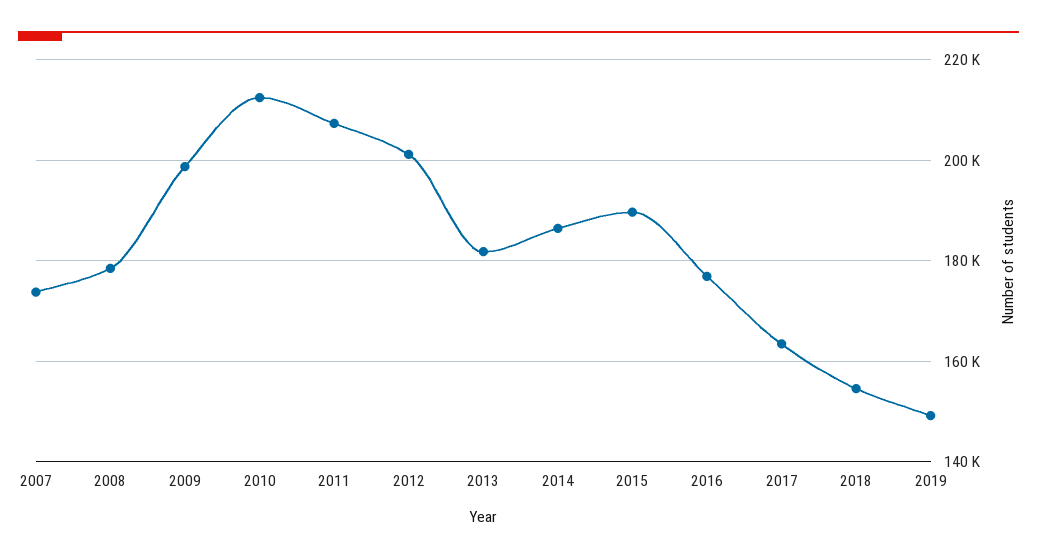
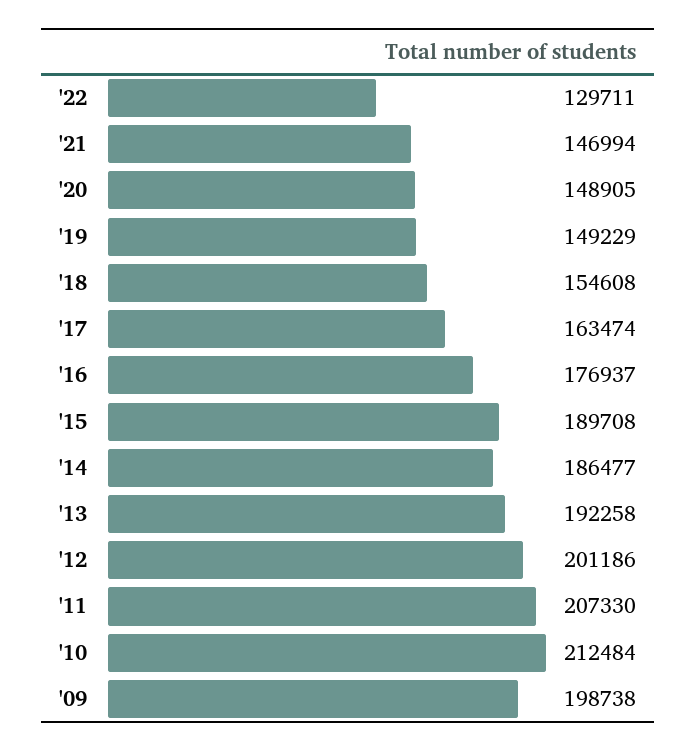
2007: 174000 -> none
2008: 178000 -> none
2013: 182000 -> 192258
'22: none -> 129711
'21: none -> 146994
'20: none -> 148905

